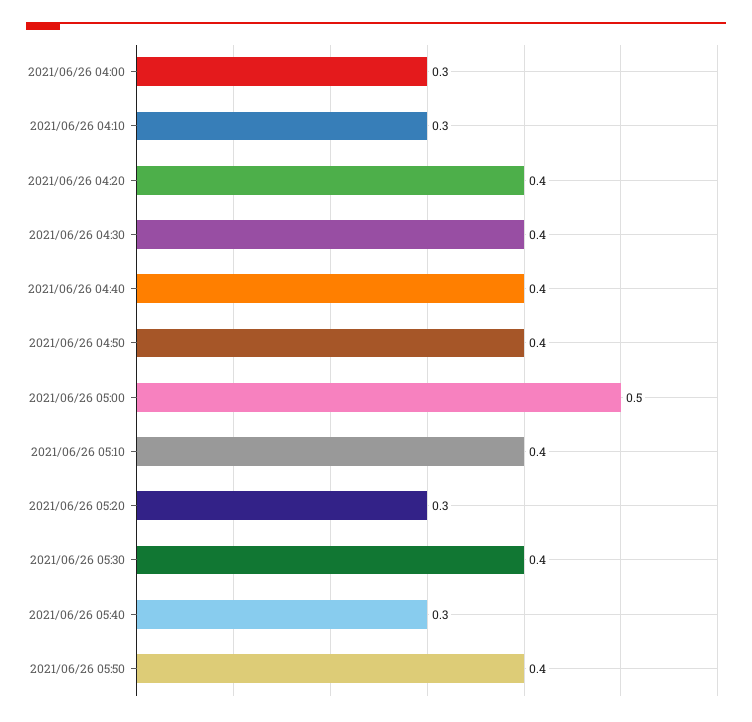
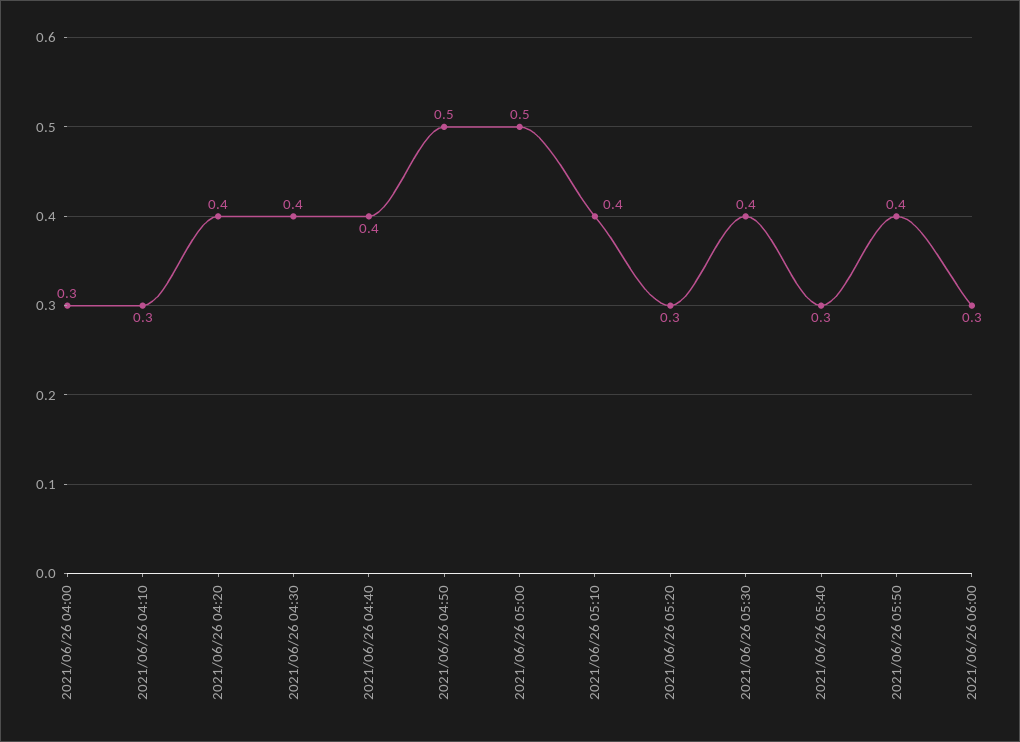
2021/06/26 04:50: 0.4 -> 0.5
2021/06/26 06:00: none -> 0.3

